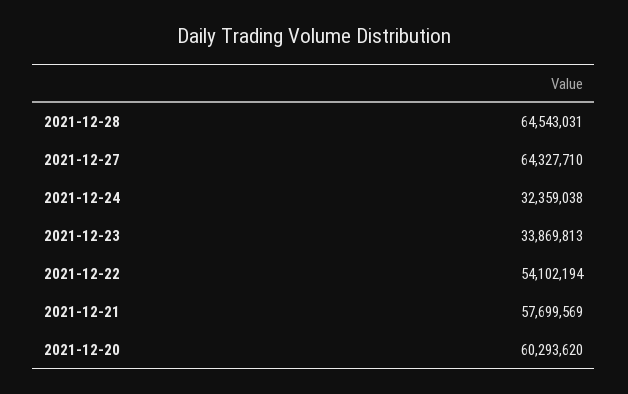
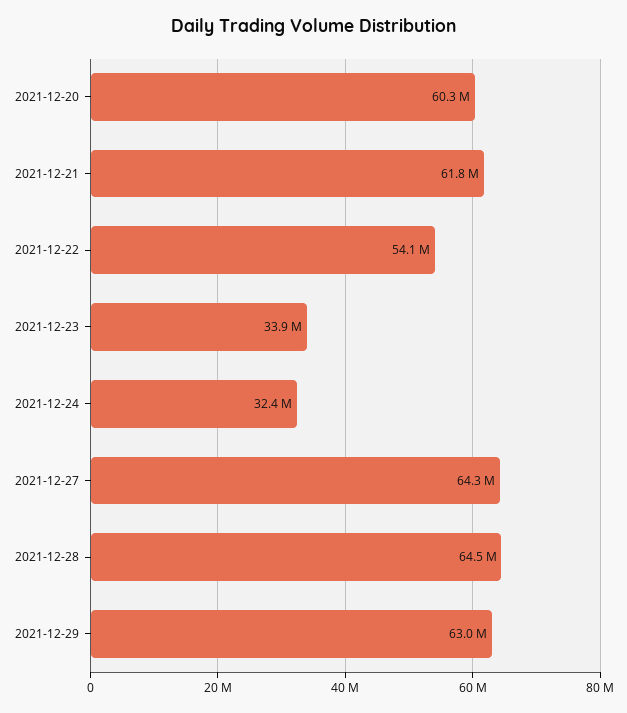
2021-12-21: 57699569 -> 61800000
2021-12-29: none -> 63000000

